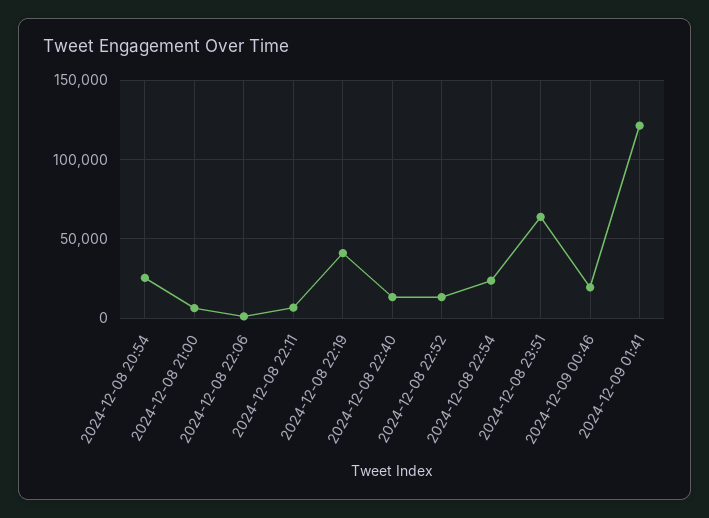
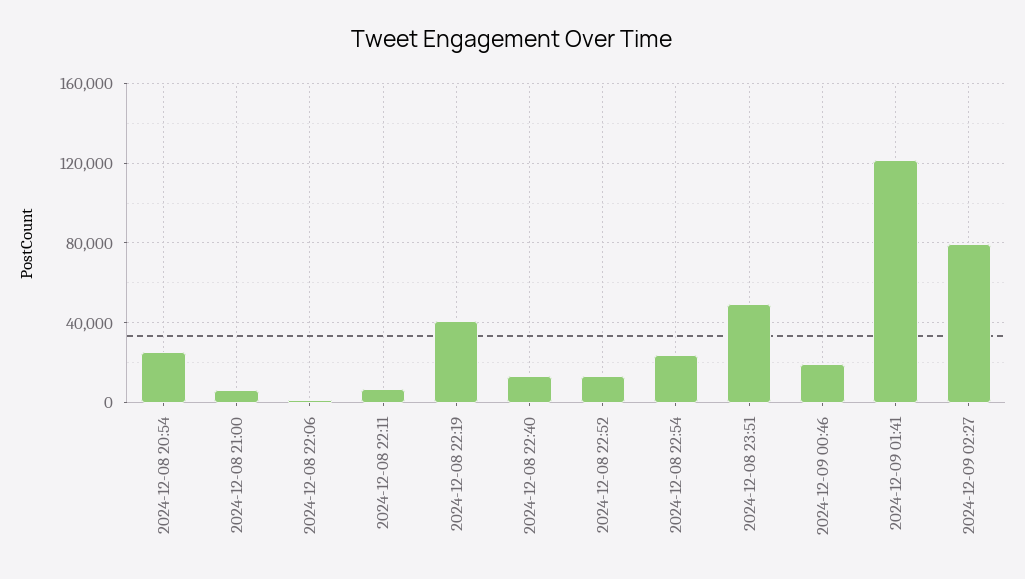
2024-12-08 23:51: 65000 -> 50000
2024-12-09 02:27: none -> 80000

